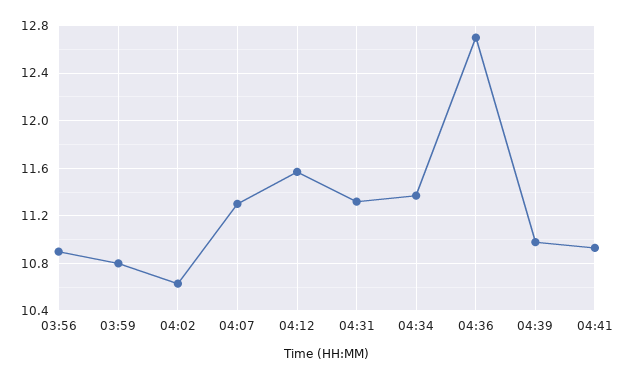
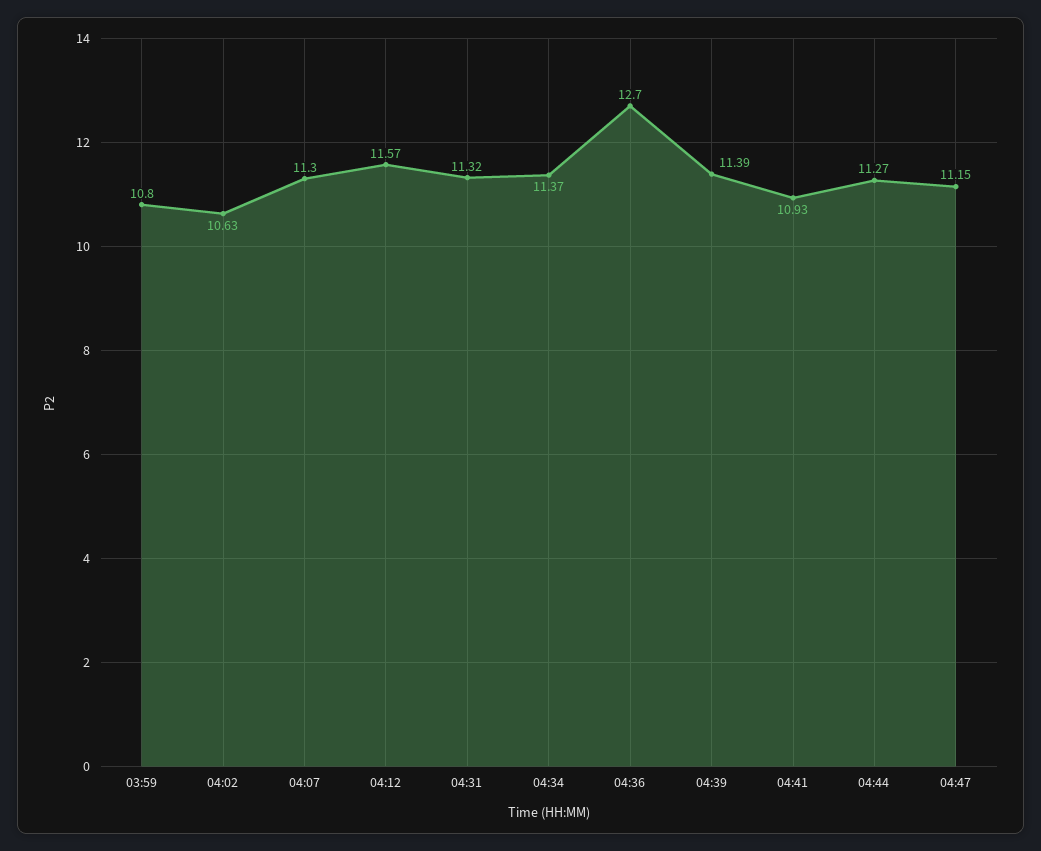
03:56: 10.9 -> none
04:39: 11 -> 11.39
04:44: none -> 11.27
04:47: none -> 11.15

